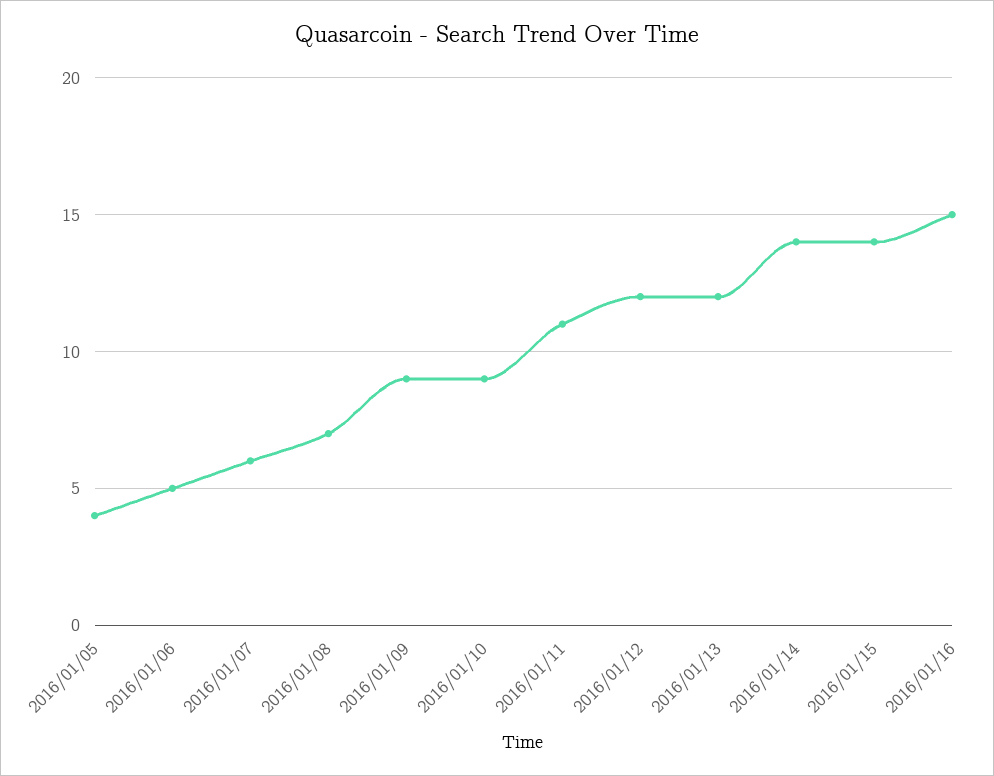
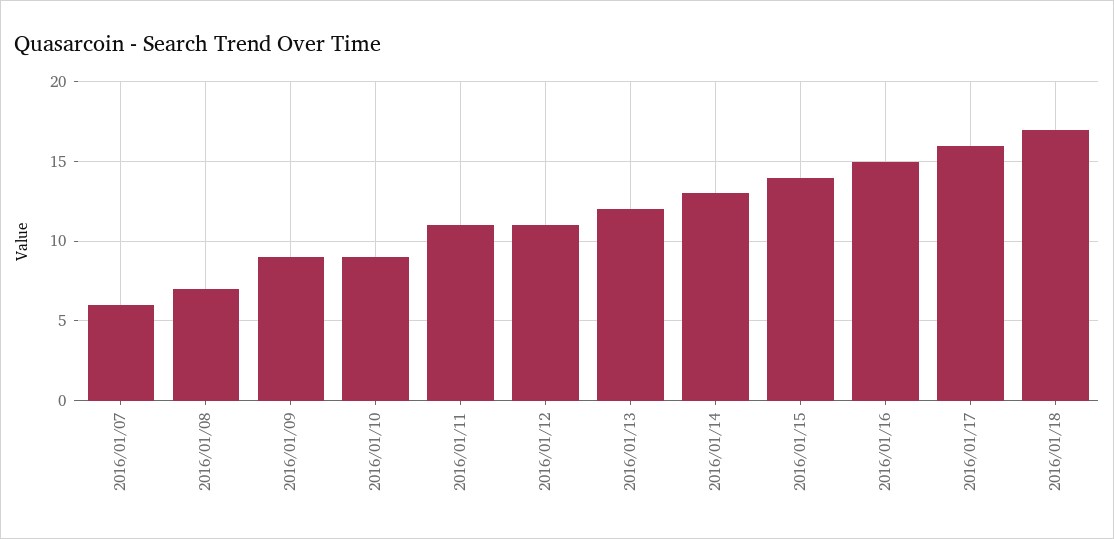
2016/01/05: 4 -> none
2016/01/06: 5 -> none
2016/01/12: 12 -> 11
2016/01/14: 14 -> 13
2016/01/17: none -> 16
2016/01/18: none -> 17

